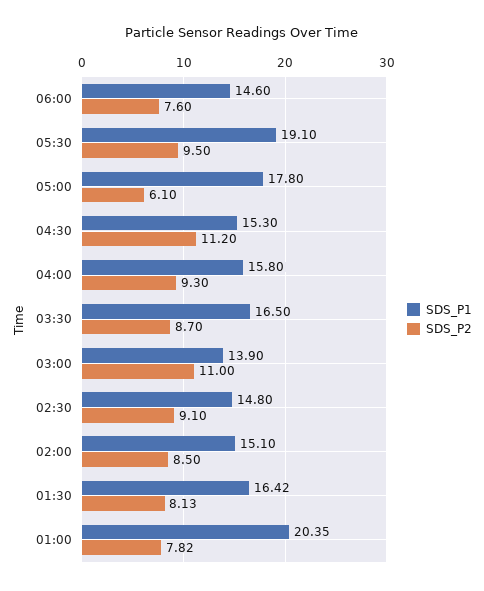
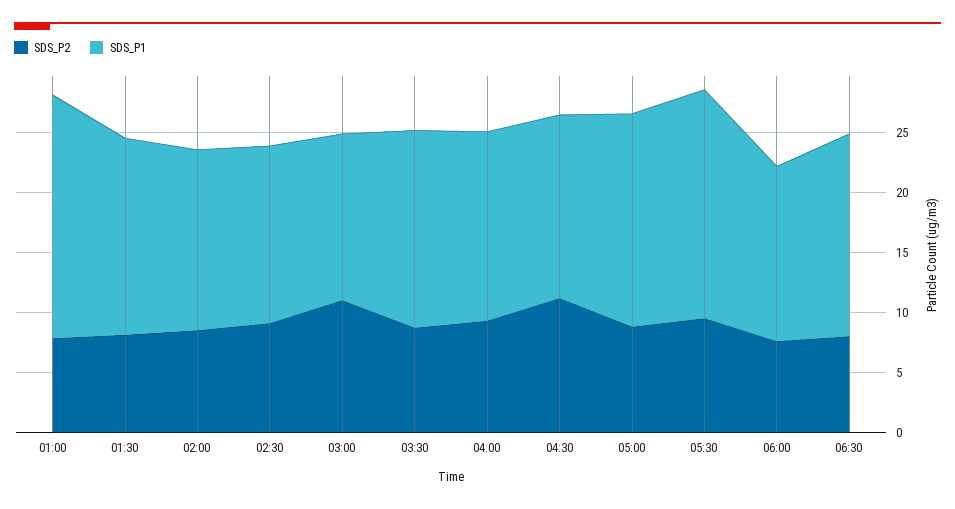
SDS_P2, 05:00: 6.1 -> 9
SDS_P2, 06:30: none -> 8
SDS_P1, 06:30: none -> 17

